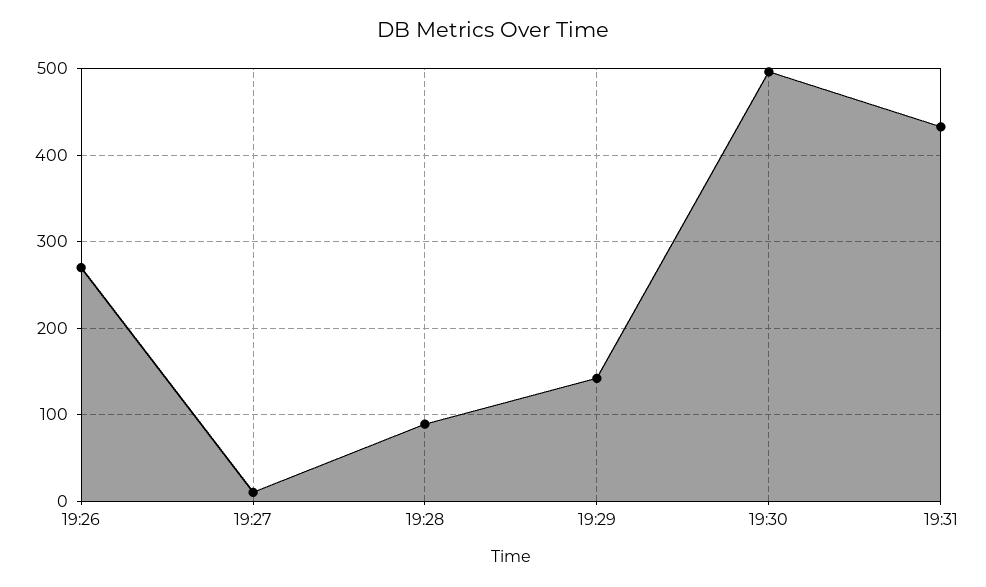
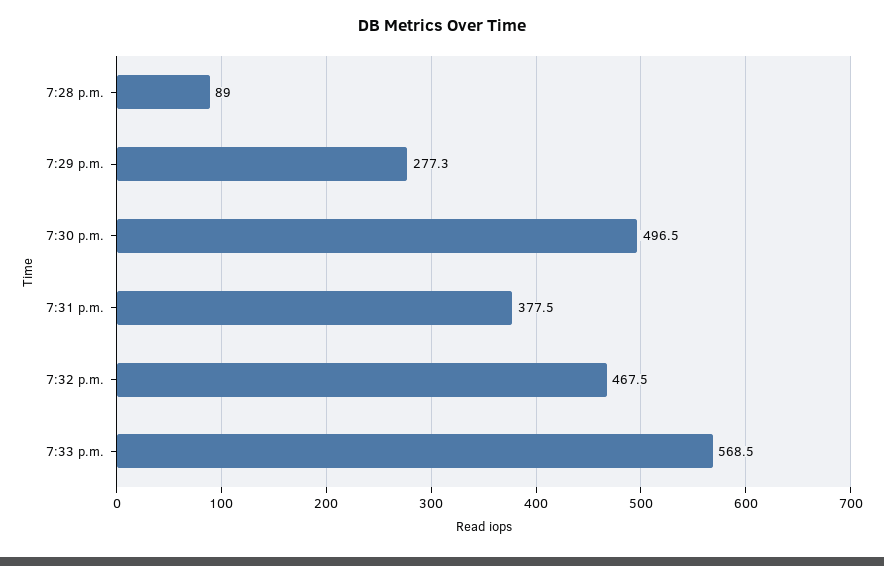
19:26: 270 -> none
19:27: 10 -> none
19:29: 140 -> 277.3
19:31: 430 -> 377.5
7:32 p.m.: none -> 467.5
7:33 p.m.: none -> 568.5

